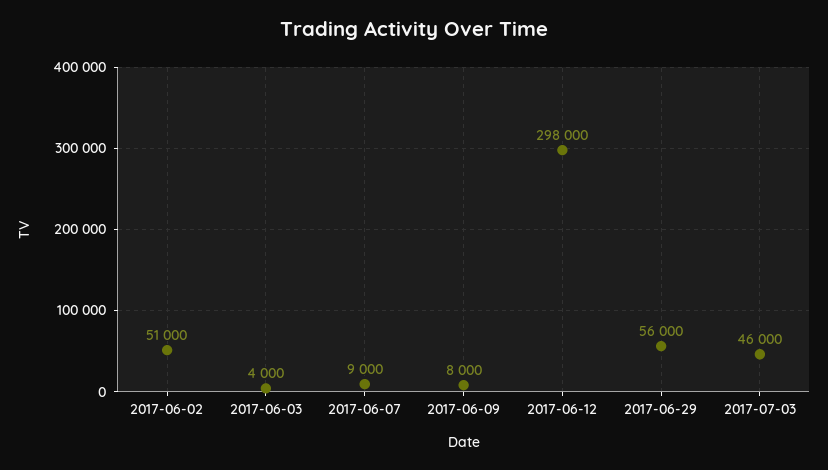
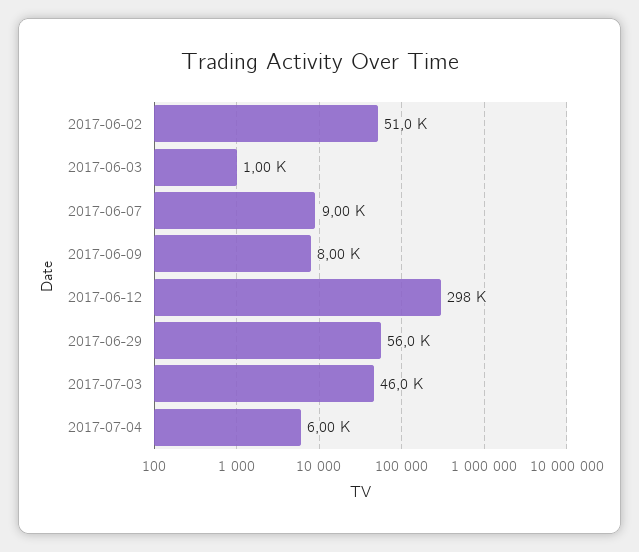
2017-06-03: 4000 -> 1000
2017-07-04: none -> 6000

